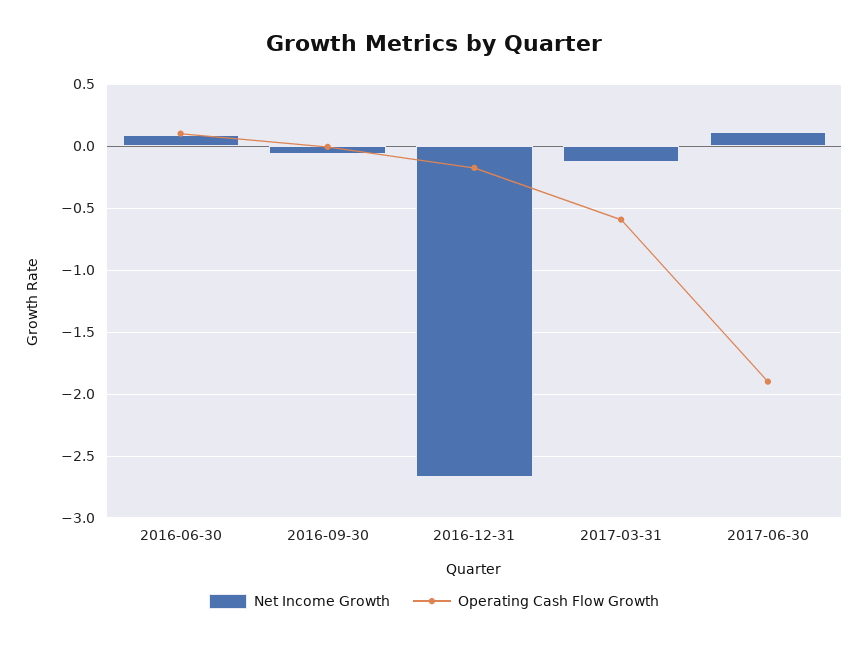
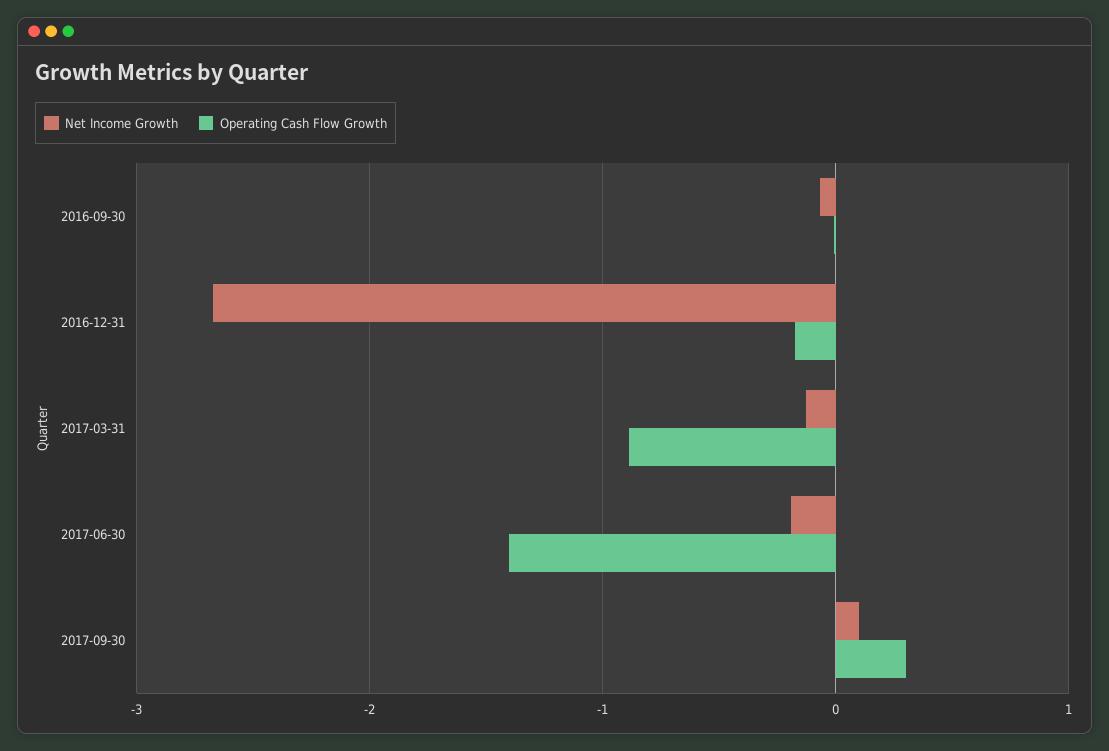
Net Income Growth, 2016-06-30: 0.1 -> none
Operating Cash Flow Growth, 2016-06-30: 0.1 -> none
Operating Cash Flow Growth, 2017-03-31: -0.6 -> -0.9
Net Income Growth, 2017-06-30: 0.1 -> -0.2
Operating Cash Flow Growth, 2017-06-30: -1.9 -> -1.4
Net Income Growth, 2017-09-30: none -> 0.1
Operating Cash Flow Growth, 2017-09-30: none -> 0.3

